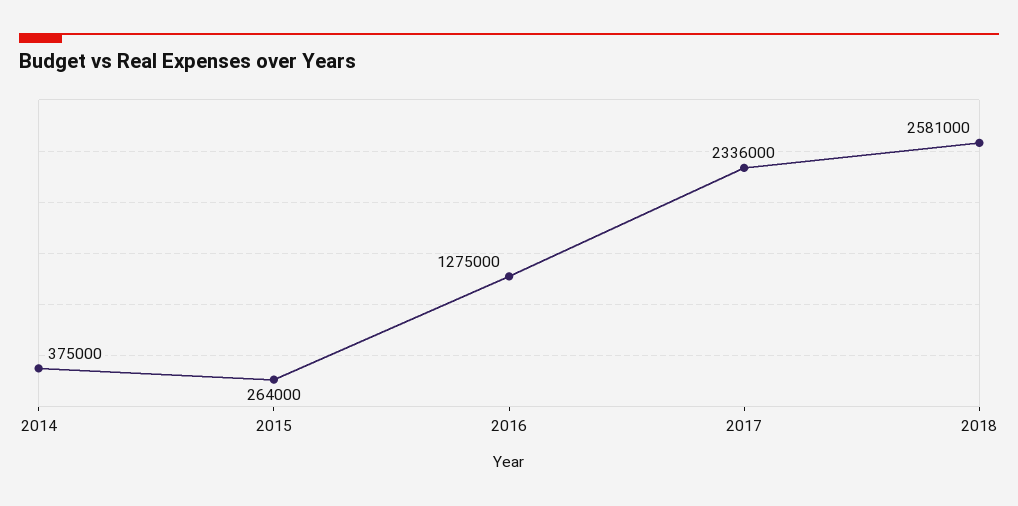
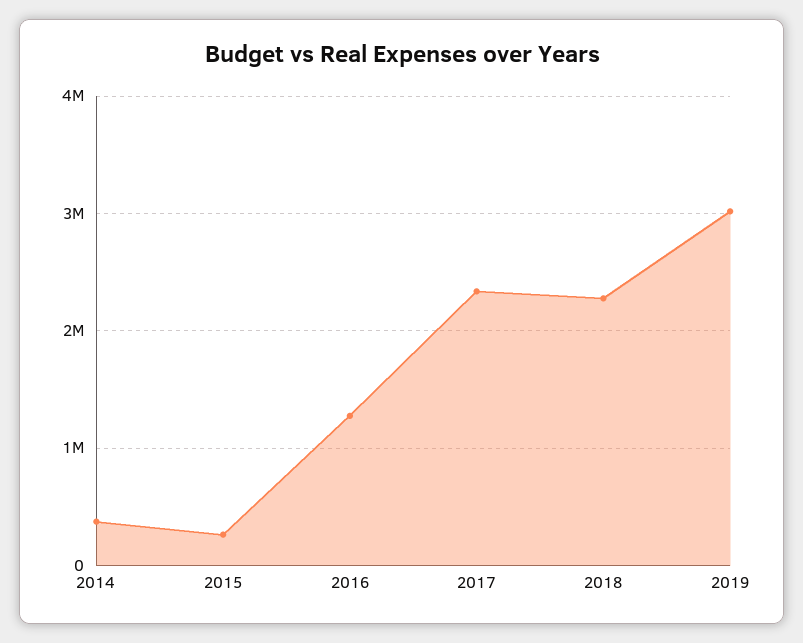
2018: 2581000 -> 2300000
2019: none -> 3000000

